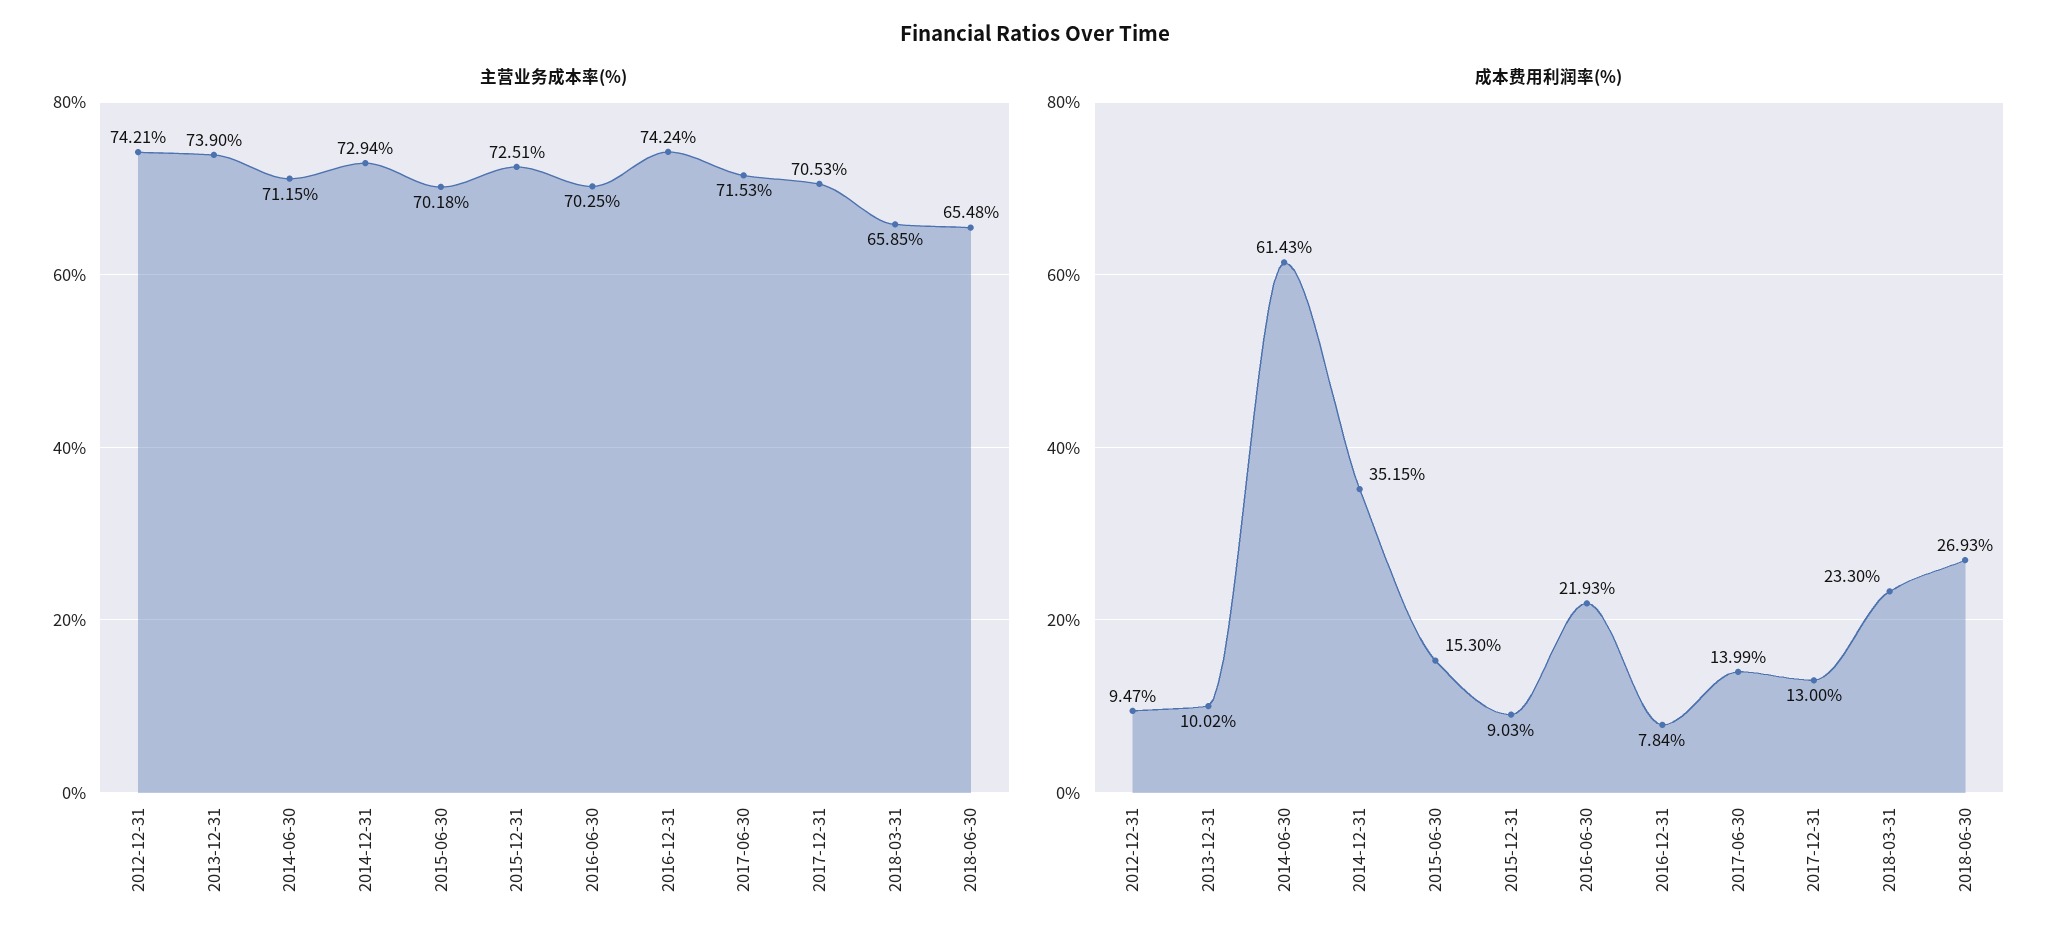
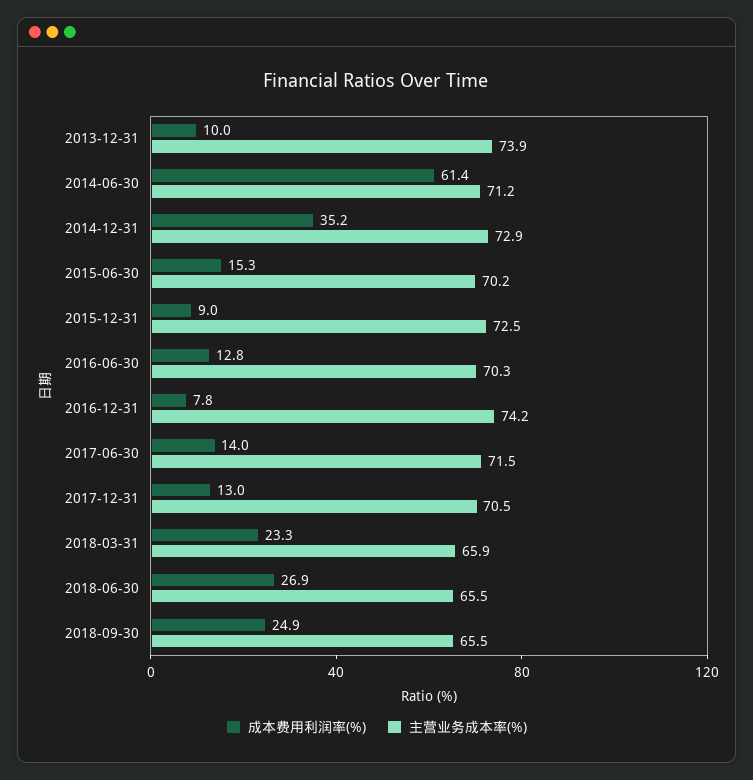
主营业务成本率(%), 2012-12-31: 74.21 -> none
成本费用利润率(%), 2012-12-31: 9.47 -> none
成本费用利润率(%), 2016-06-30: 21.93 -> 12.8
成本费用利润率(%), 2018-09-30: none -> 24.9
主营业务成本率(%), 2018-09-30: none -> 65.5

